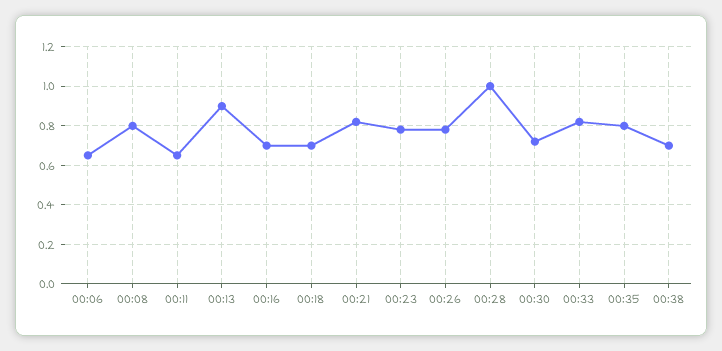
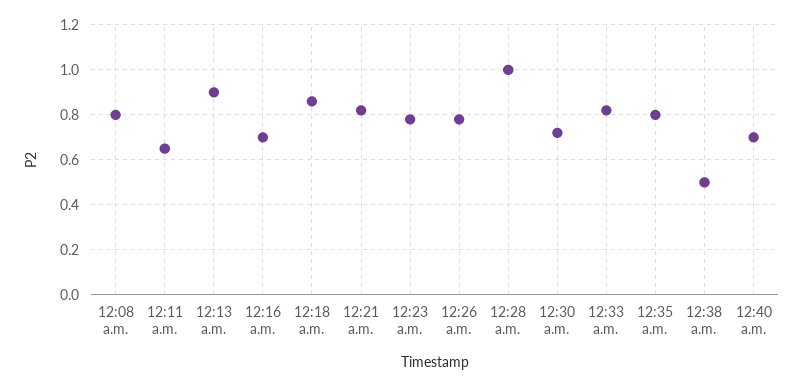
00:06: 0.65 -> none
00:18: 0.7 -> 0.85
00:38: 0.7 -> 0.5
12:40 a.m.: none -> 0.7

